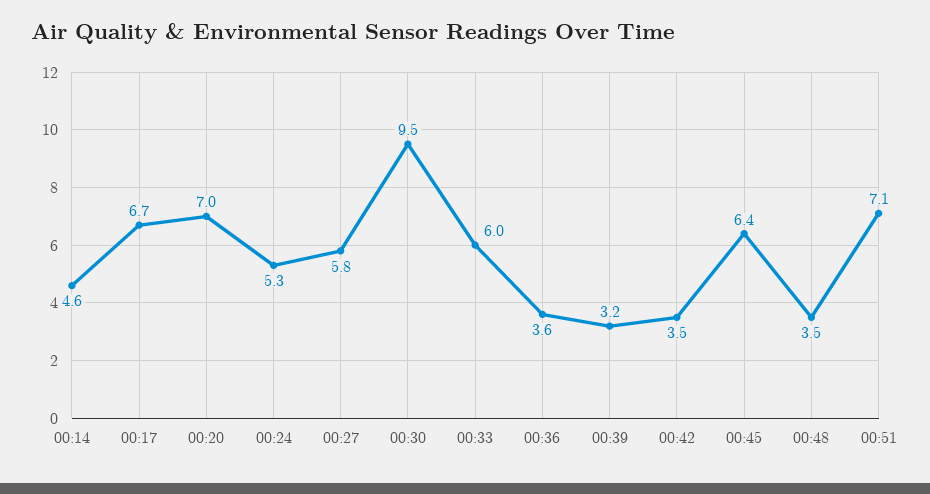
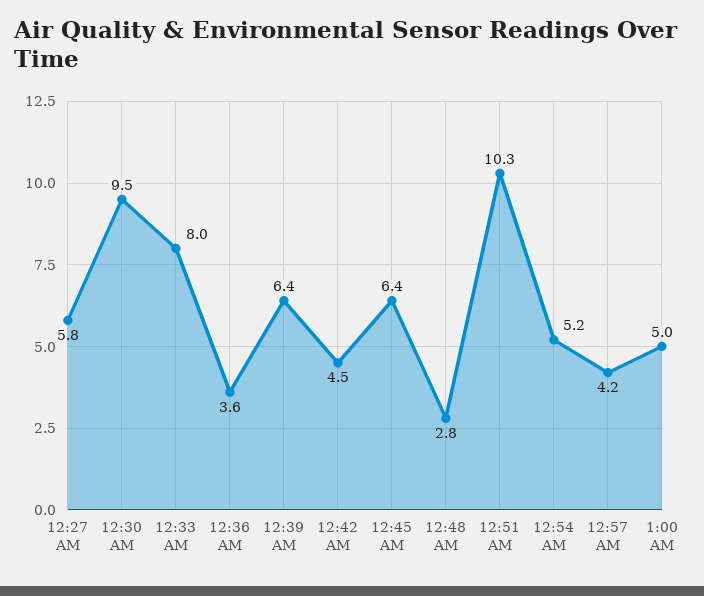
00:14: 4.6 -> none
00:17: 6.7 -> none
00:20: 7 -> none
00:24: 5.3 -> none
00:33: 6 -> 8
00:39: 3.2 -> 6.4
00:42: 3.5 -> 4.5
00:48: 3.5 -> 2.8
00:51: 7.1 -> 10.3
12:54 AM: none -> 5.2
12:57 AM: none -> 4.2
1:00 AM: none -> 5

